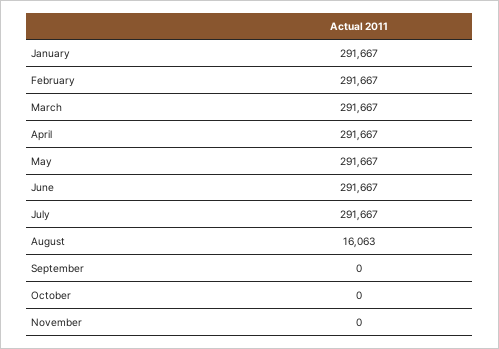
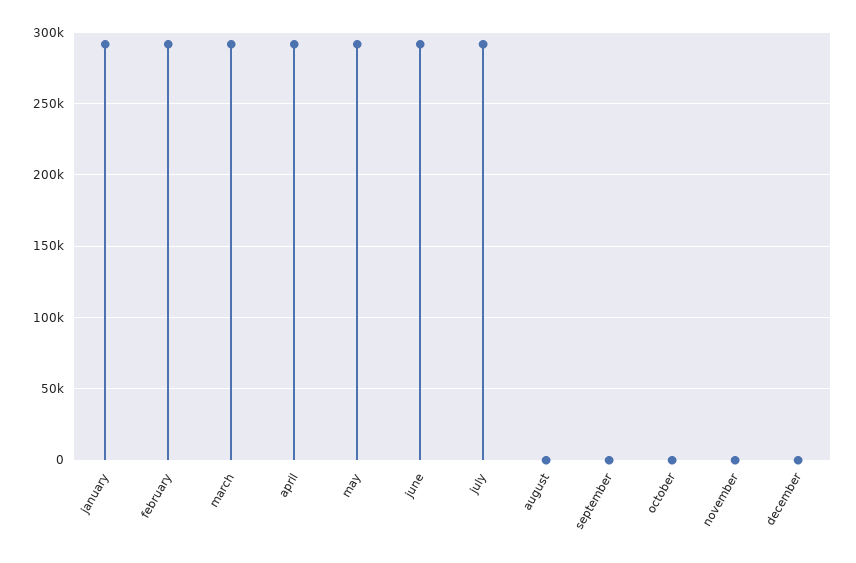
August: 16063 -> 0
december: none -> 0

